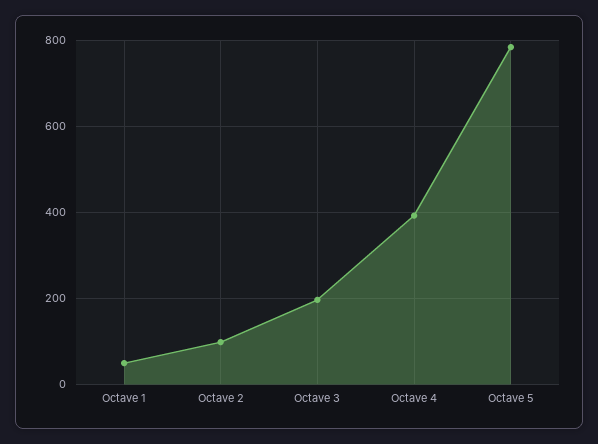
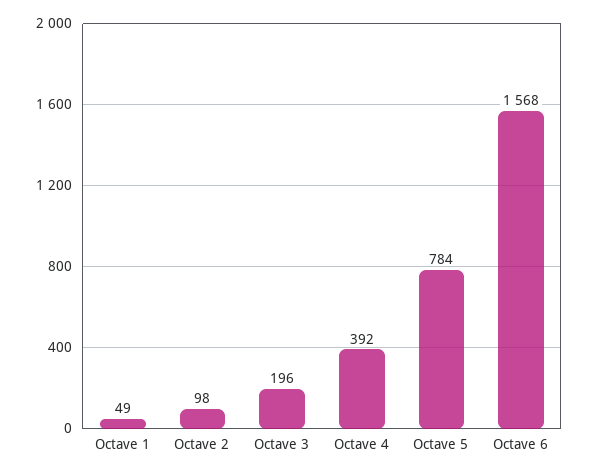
Octave 6: none -> 1568

